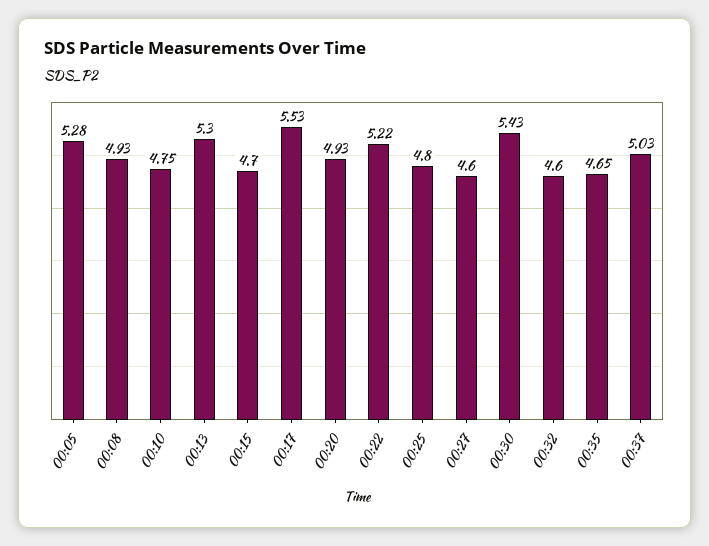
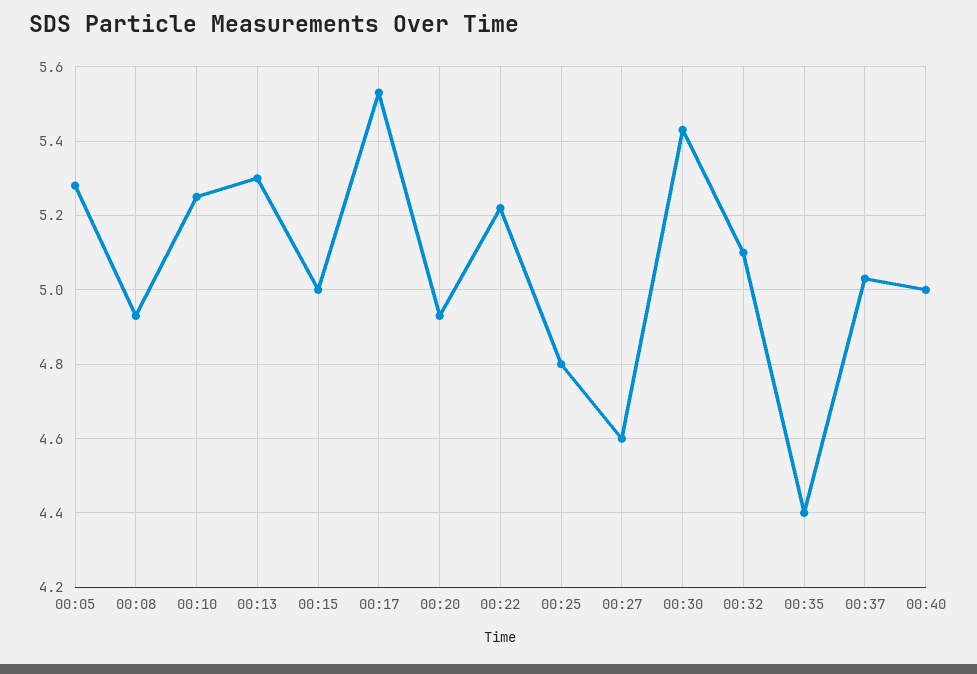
00:10: 4.75 -> 5.25
00:15: 4.7 -> 5
00:32: 4.6 -> 5.1
00:35: 4.65 -> 4.4
00:40: none -> 5

